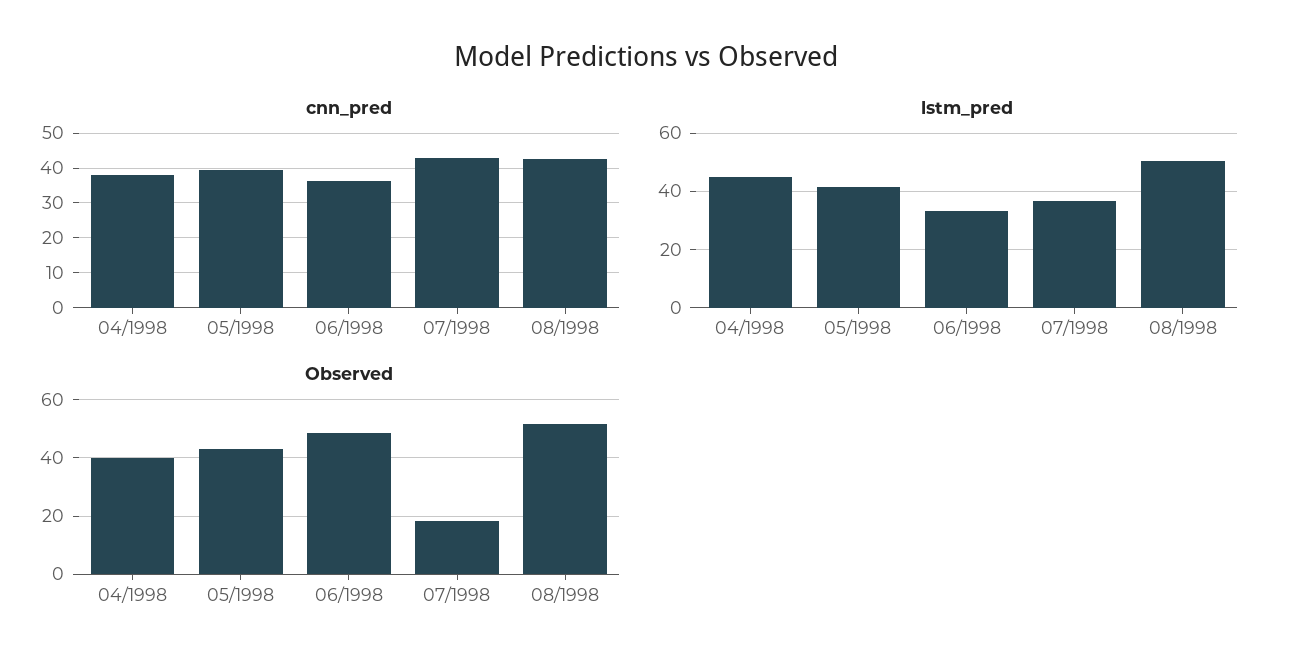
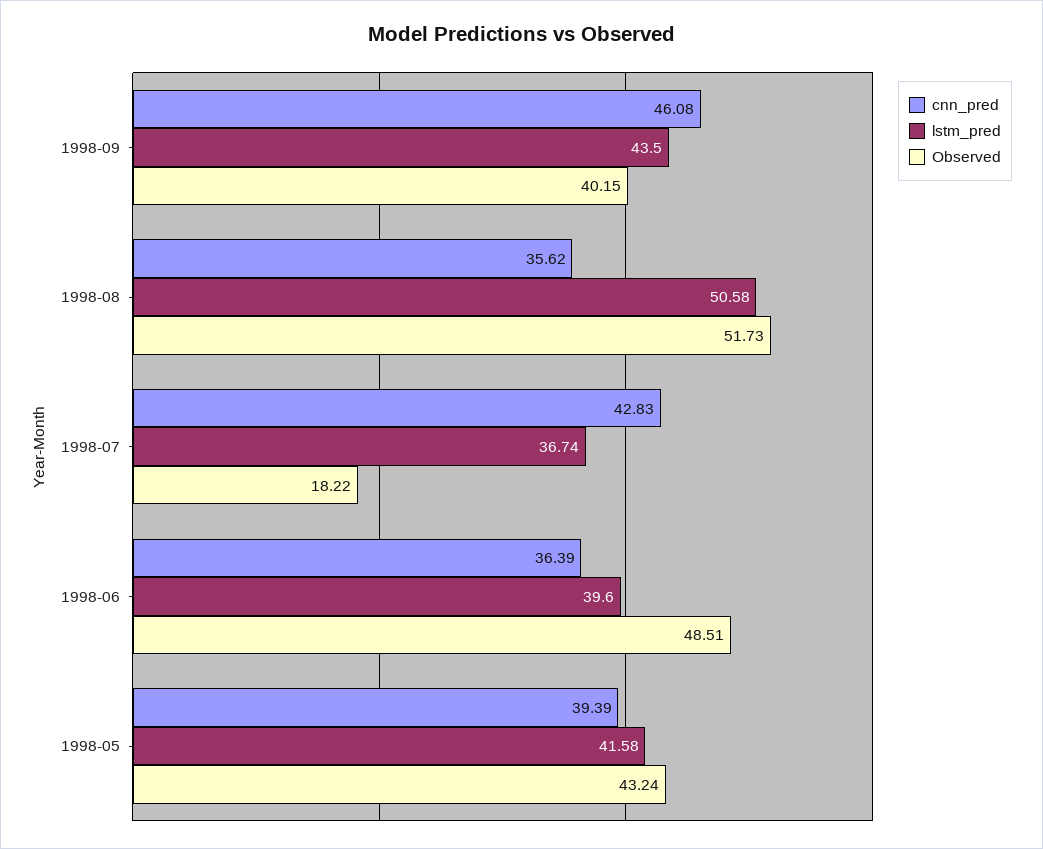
cnn_pred, 04/1998: 38 -> none
cnn_pred, 08/1998: 42 -> 35.62
lstm_pred, 04/1998: 45 -> none
lstm_pred, 06/1998: 32.5 -> 39.6
Observed, 04/1998: 40 -> none
cnn_pred, 1998-09: none -> 46.08
lstm_pred, 1998-09: none -> 43.5
Observed, 1998-09: none -> 40.15

